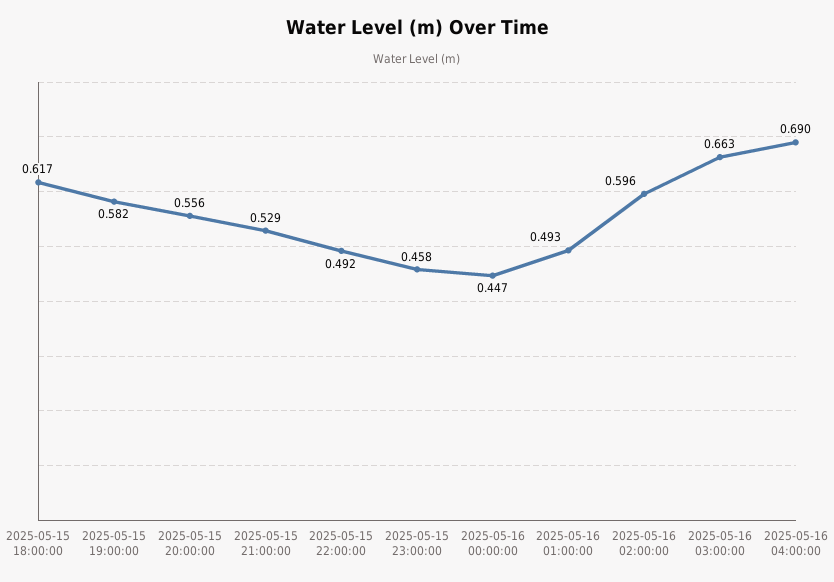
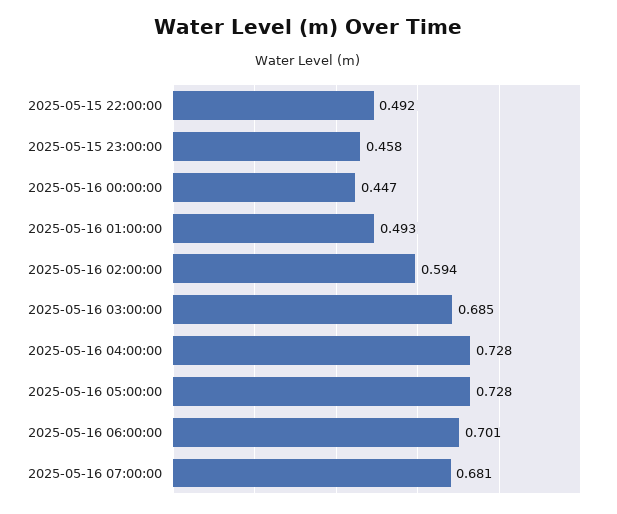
2025-05-15 18:00:00: 0.617 -> none
2025-05-15 19:00:00: 0.582 -> none
2025-05-15 20:00:00: 0.556 -> none
2025-05-15 21:00:00: 0.529 -> none
2025-05-16 02:00:00: 0.596 -> 0.594
2025-05-16 03:00:00: 0.663 -> 0.685
2025-05-16 04:00:00: 0.69 -> 0.728
2025-05-16 05:00:00: none -> 0.728
2025-05-16 06:00:00: none -> 0.701
2025-05-16 07:00:00: none -> 0.681

